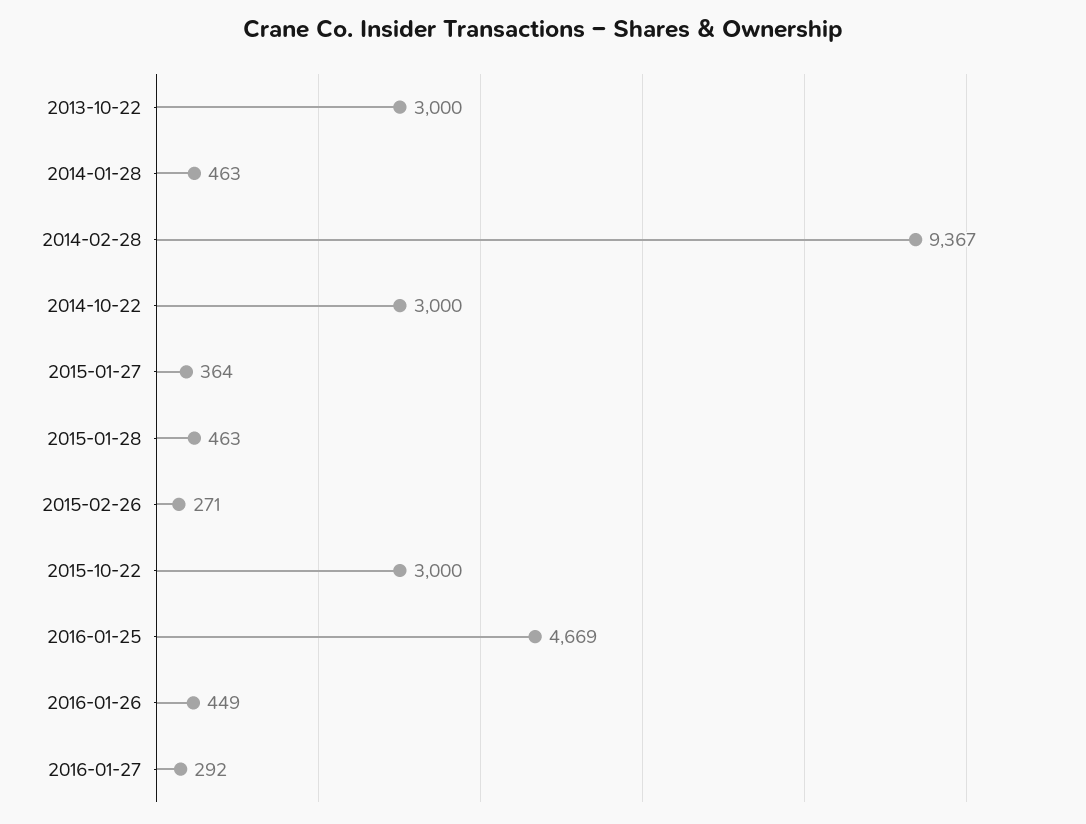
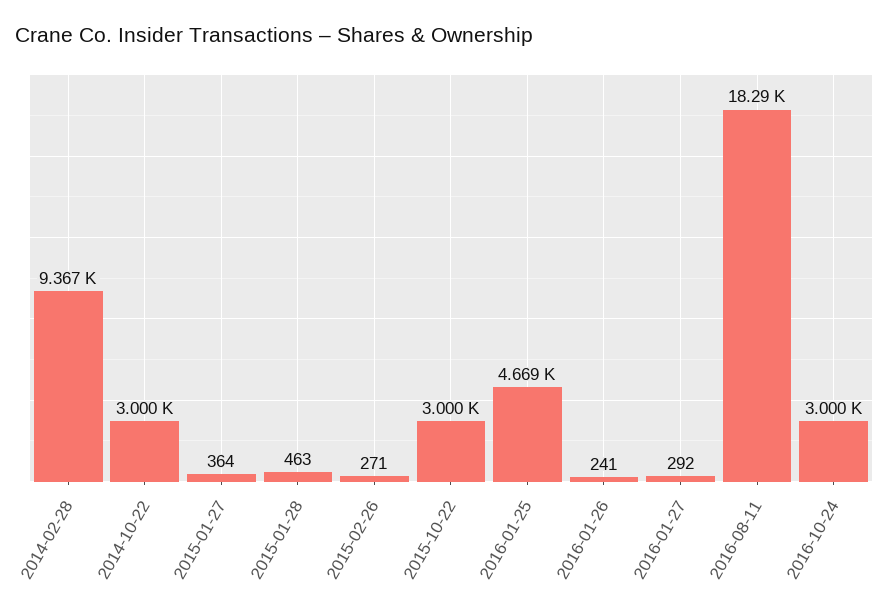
2013-10-22: 3000 -> none
2014-01-28: 463 -> none
2016-01-26: 449 -> 241
2016-08-11: none -> 18290
2016-10-24: none -> 3000

